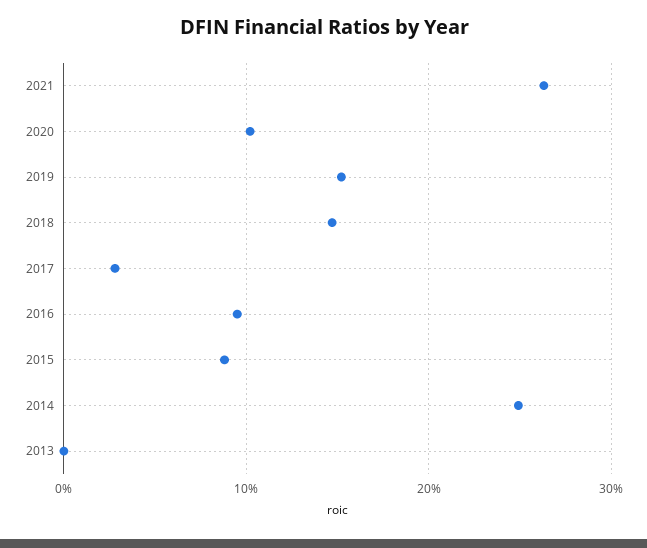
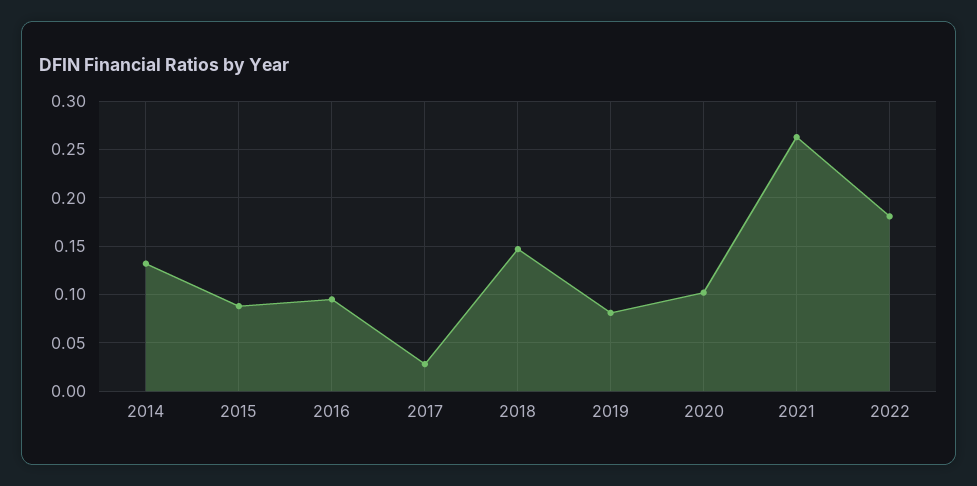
2019: 0.15 -> 0.08
2014: 0.25 -> 0.13
2013: 0 -> none
2022: none -> 0.18

